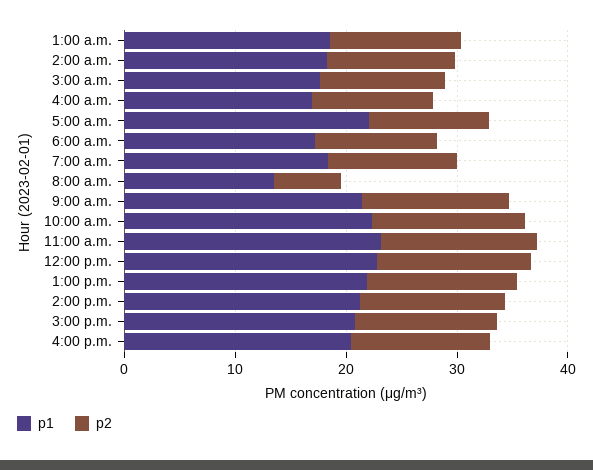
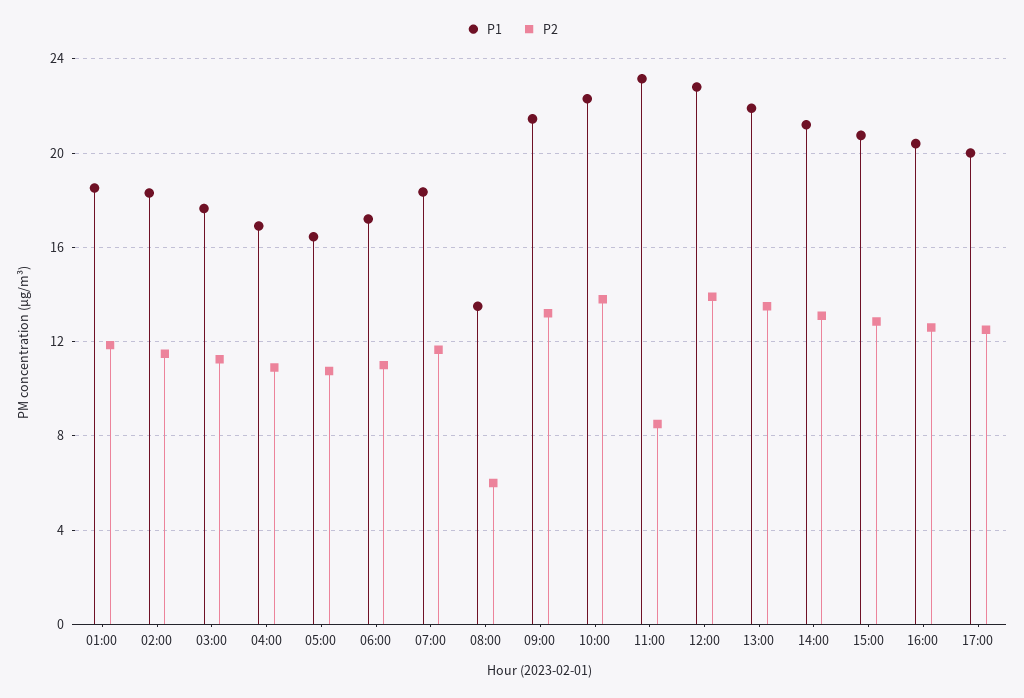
p1, 5:00 a.m.: 22 -> 16.5
p2, 11:00 a.m.: 14 -> 8.5
p1, 17:00: none -> 20
p2, 17:00: none -> 12.5

